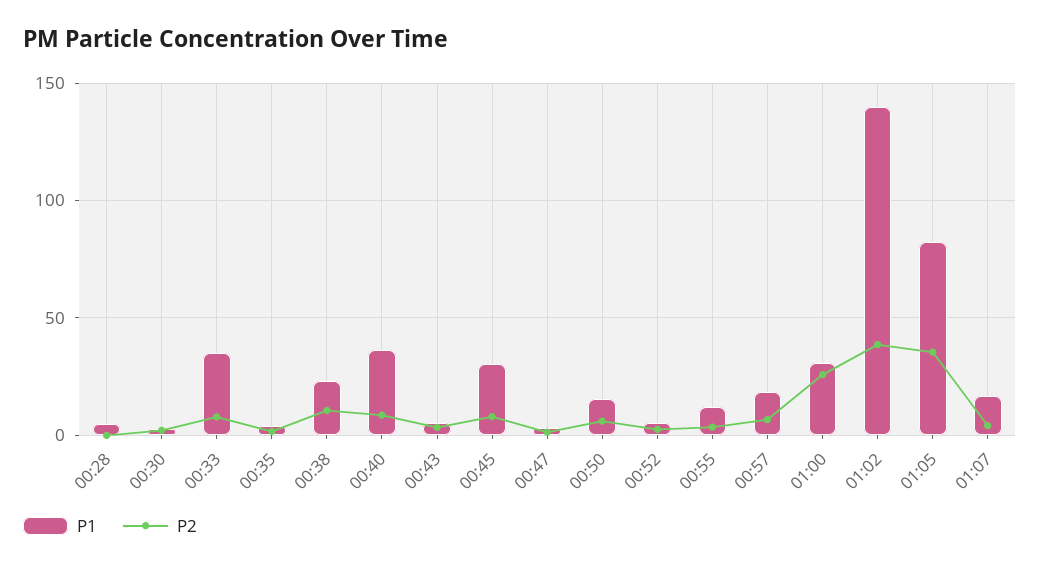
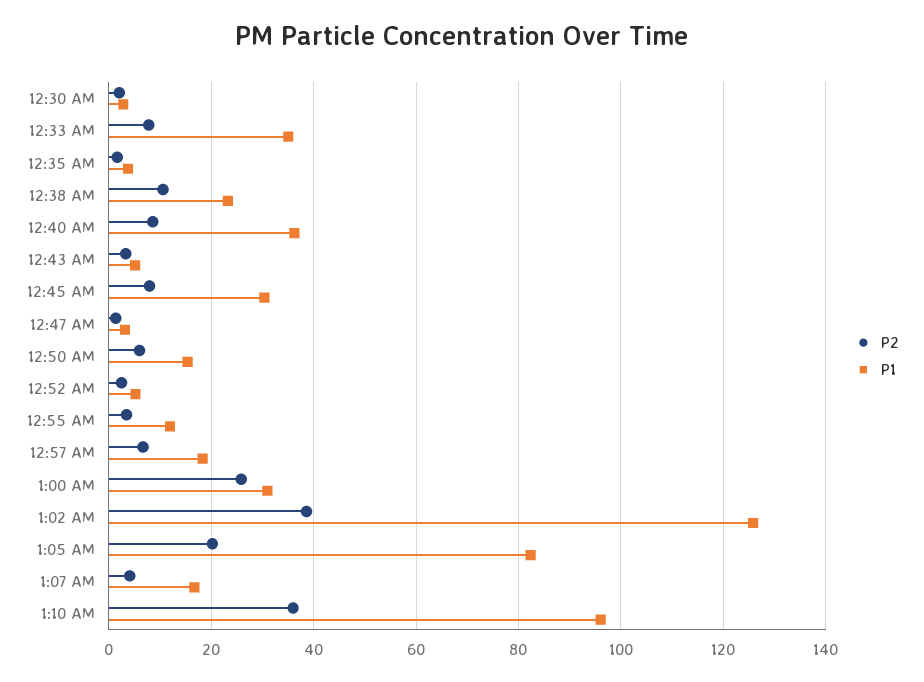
P1, 00:28: 5 -> none
P2, 00:28: 0 -> none
P1, 01:02: 140 -> 126
P2, 01:05: 35 -> 20
P2, 1:10 AM: none -> 36
P1, 1:10 AM: none -> 96

